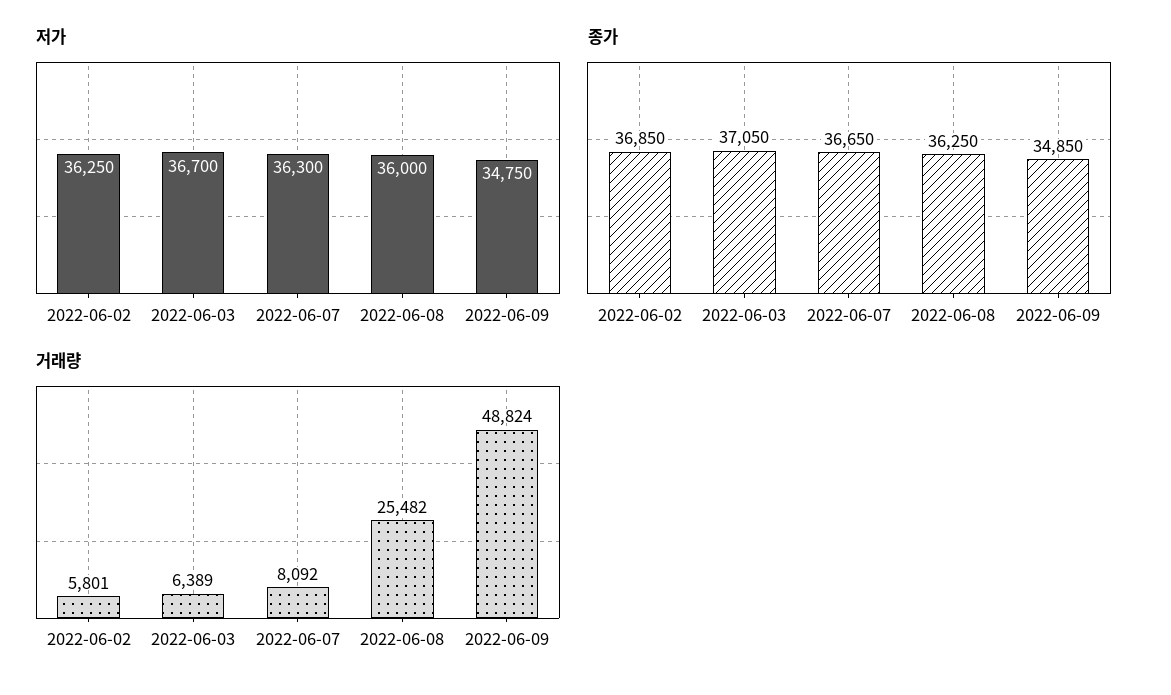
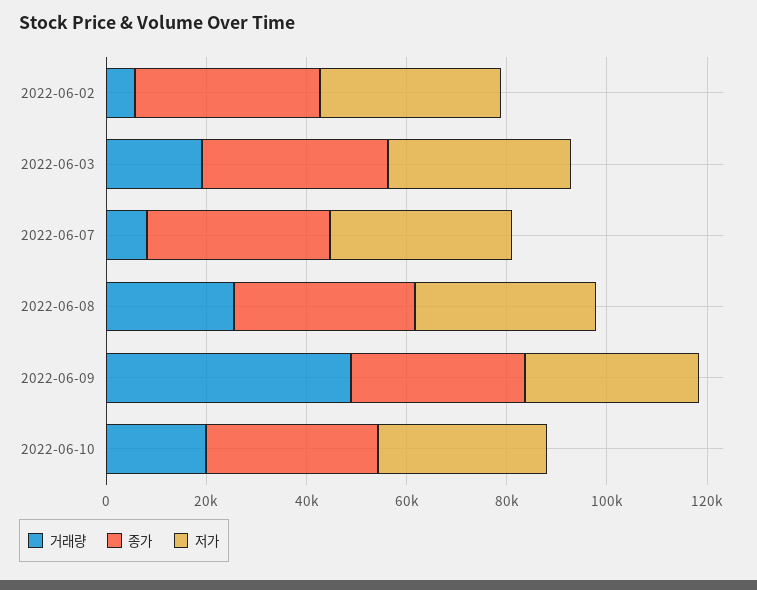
거래량, 2022-06-03: 6389 -> 20000
거래량, 2022-06-10: none -> 20000
종가, 2022-06-10: none -> 35000
저가, 2022-06-10: none -> 35000

